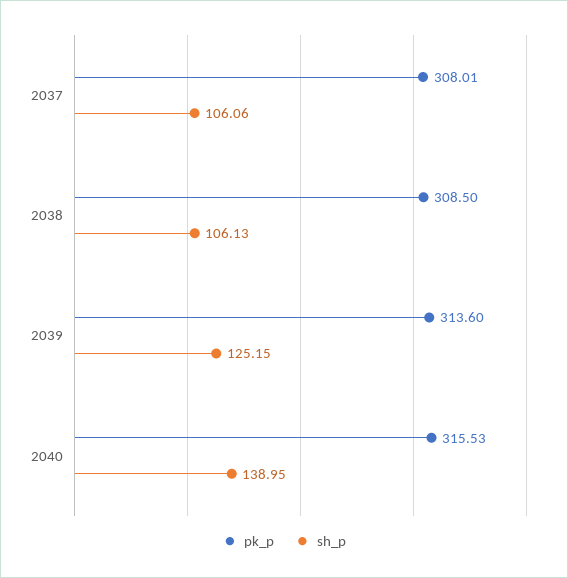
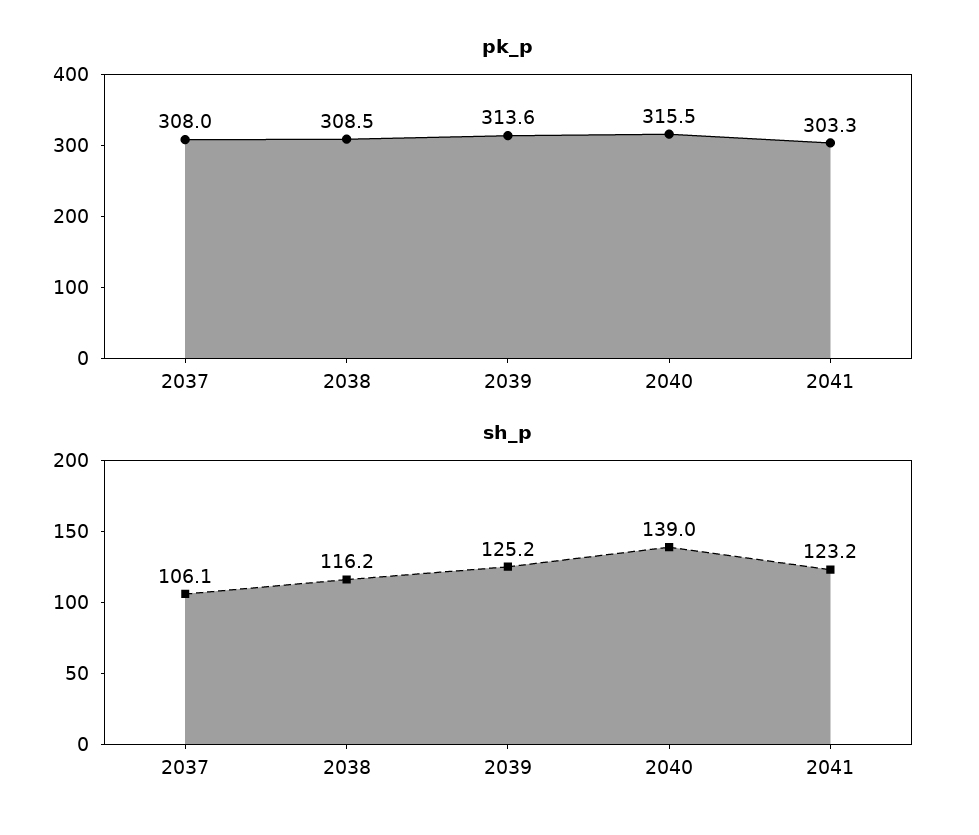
sh_p, 2038: 106.13 -> 116.2
pk_p, 2041: none -> 303.3
sh_p, 2041: none -> 123.2

